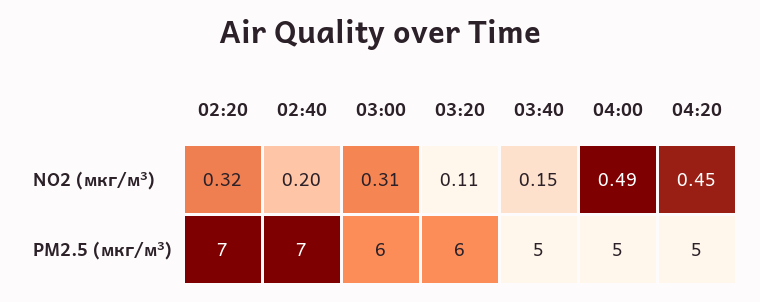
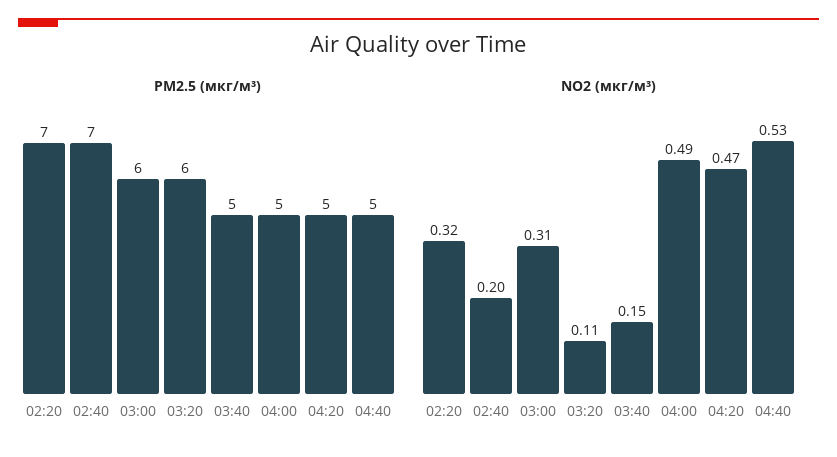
NO2 (мкг/м³), 04:20: 0.45 -> 0.47
PM2.5 (мкг/м³), 04:40: none -> 5
NO2 (мкг/м³), 04:40: none -> 0.53

